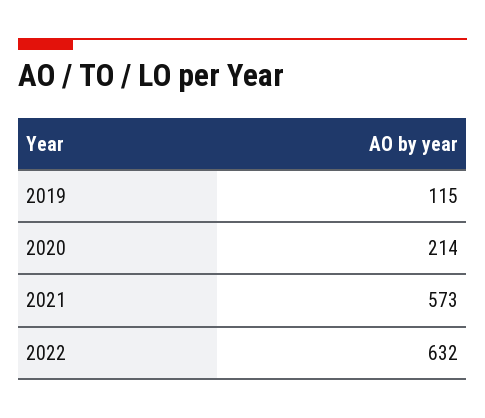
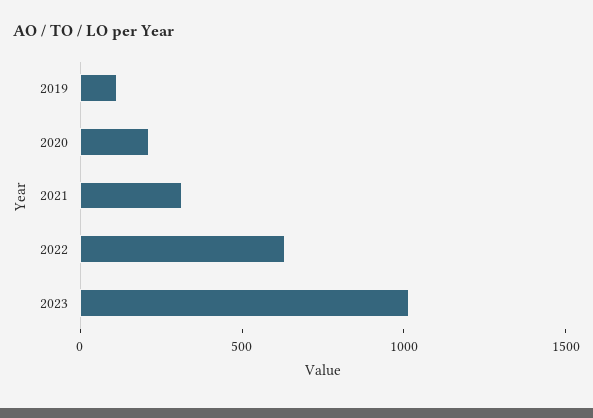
2021: 573 -> 300
2023: none -> 1000

